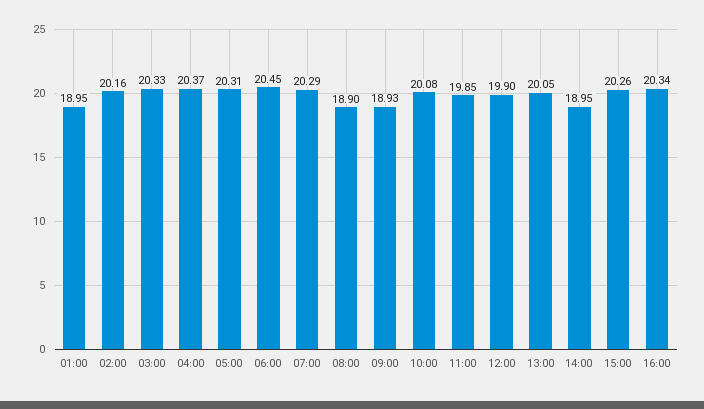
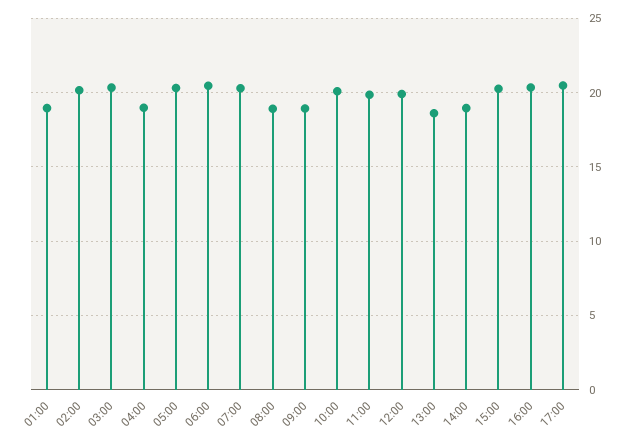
04:00: 20.37 -> 19
13:00: 20.05 -> 18.5
17:00: none -> 20.5

